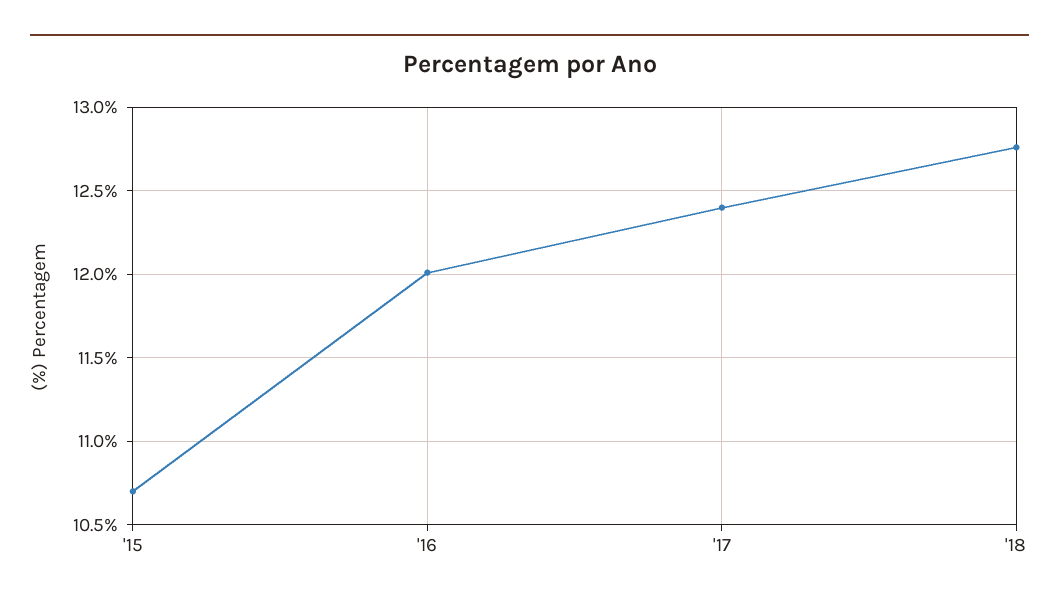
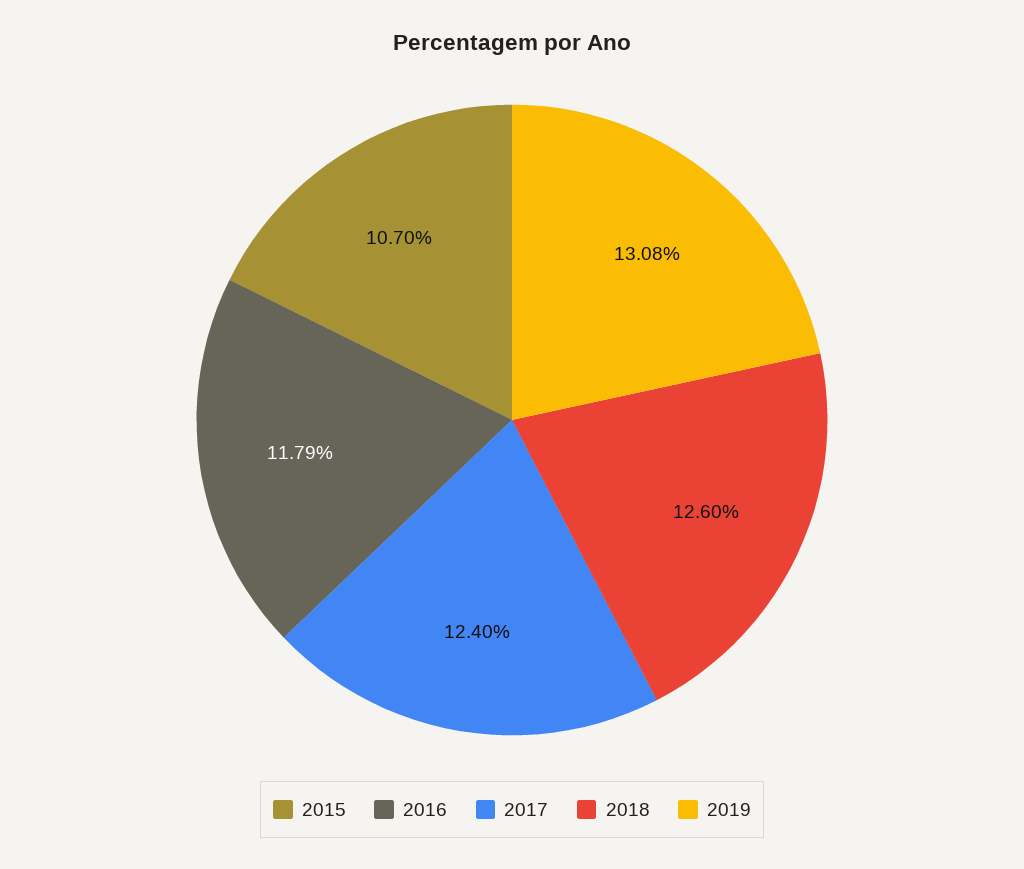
'16: 12 -> 11.79
'18: 12.75 -> 12.6
2019: none -> 13.08

